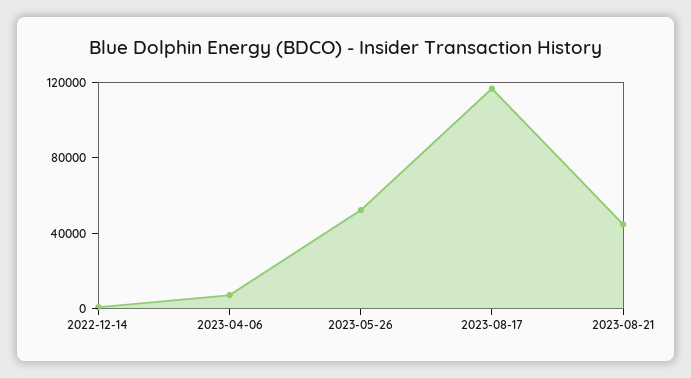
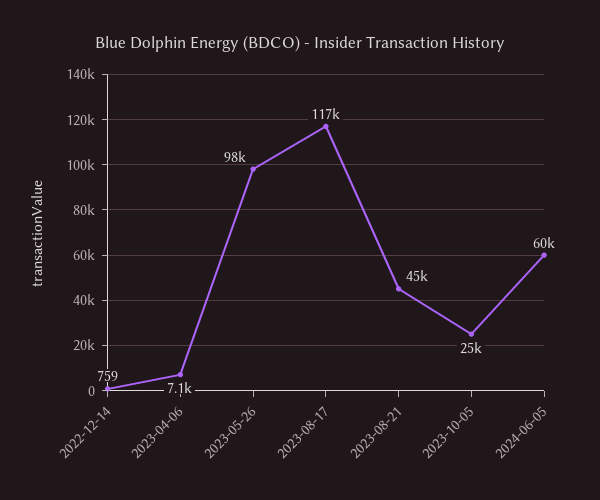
2023-05-26: 50000 -> 98000
2023-10-05: none -> 25000
2024-06-05: none -> 60000

